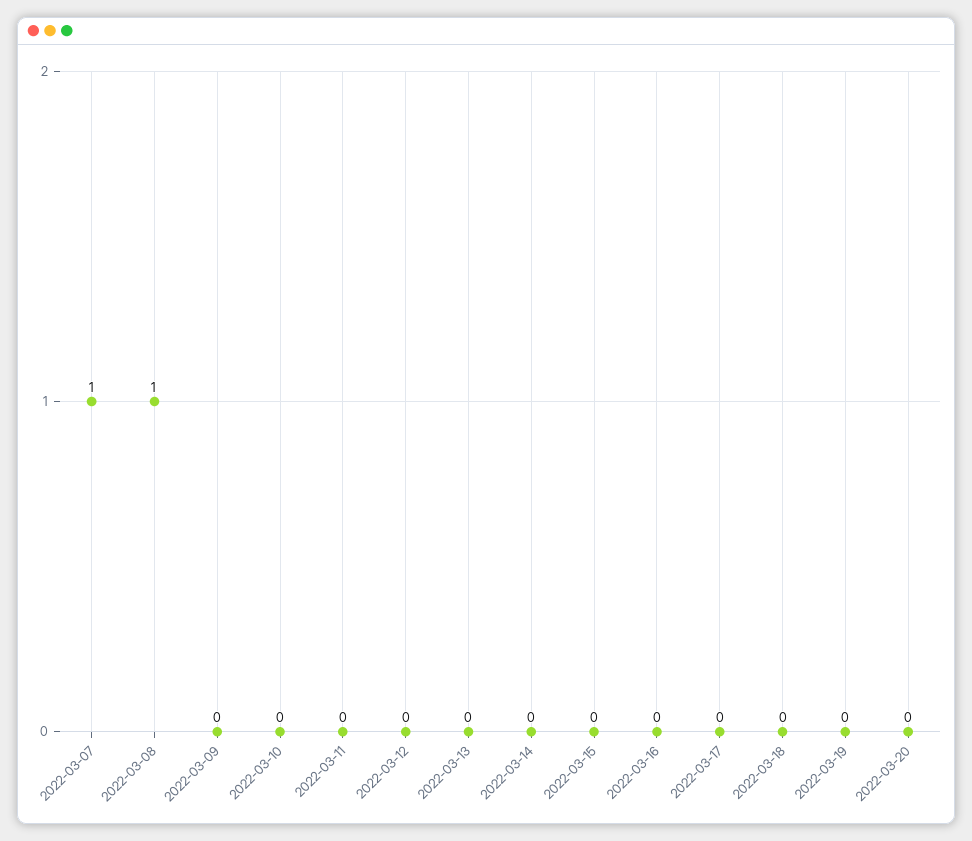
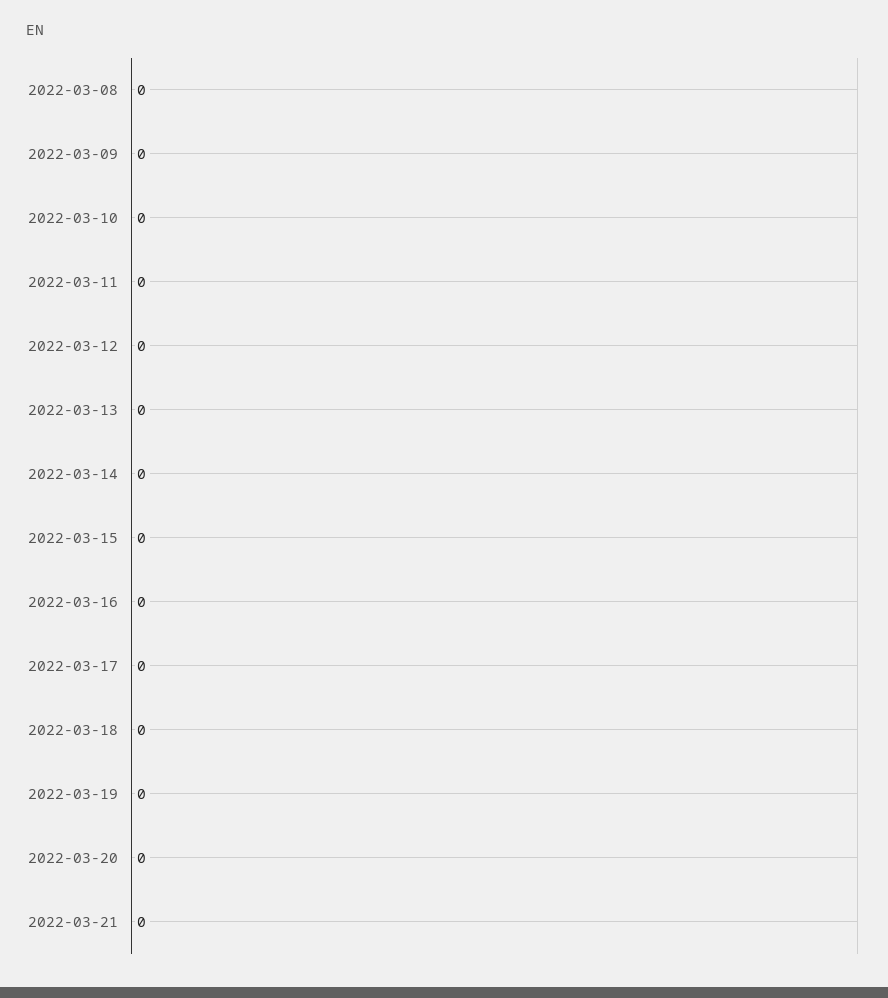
2022-03-07: 1 -> none
2022-03-08: 1 -> 0
2022-03-21: none -> 0

